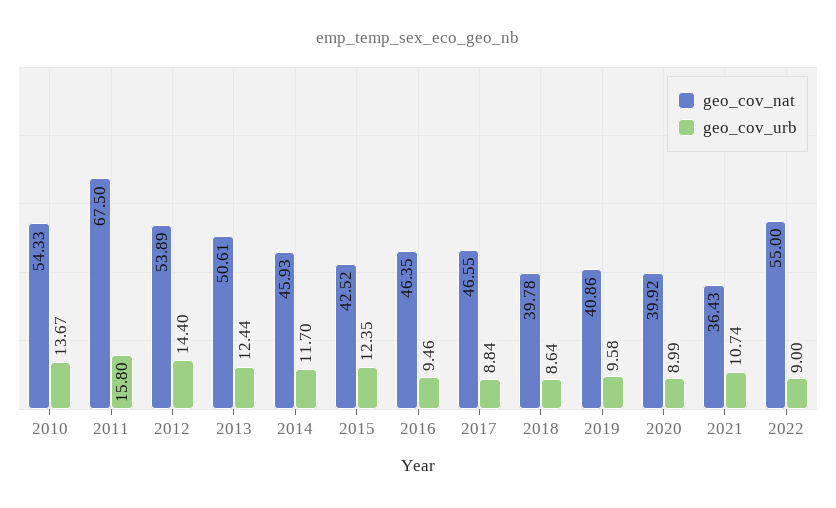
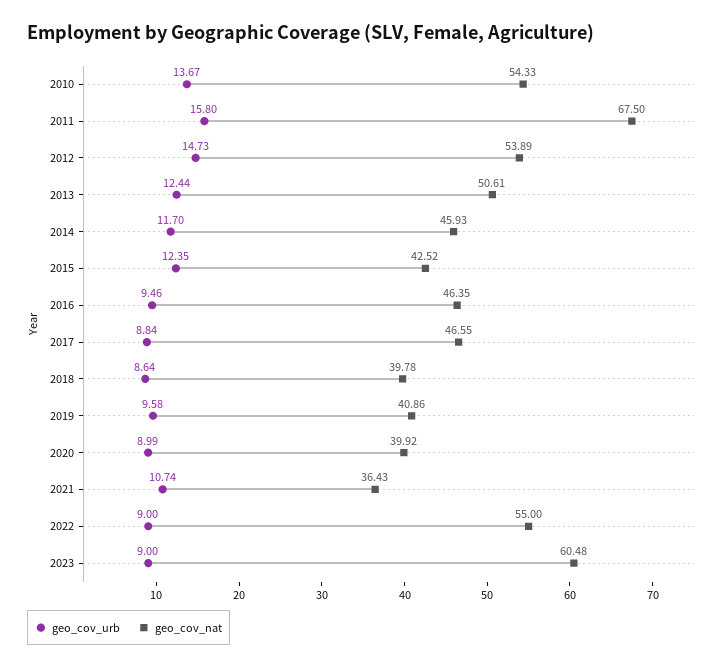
geo_cov_urb, 2012: 14.4 -> 14.73
geo_cov_urb, 2023: none -> 9
geo_cov_nat, 2023: none -> 60.48

